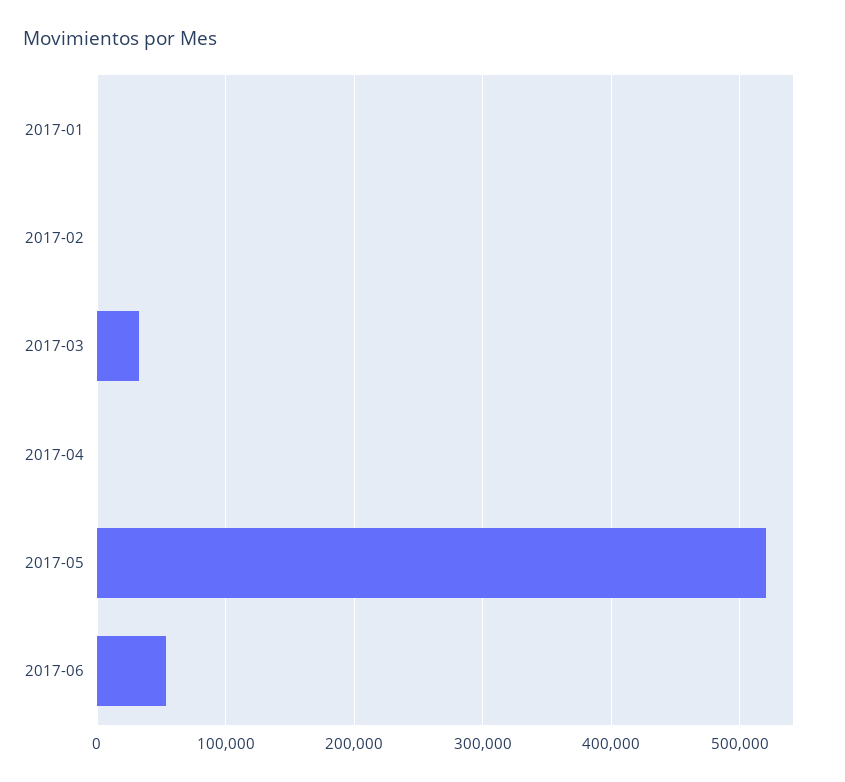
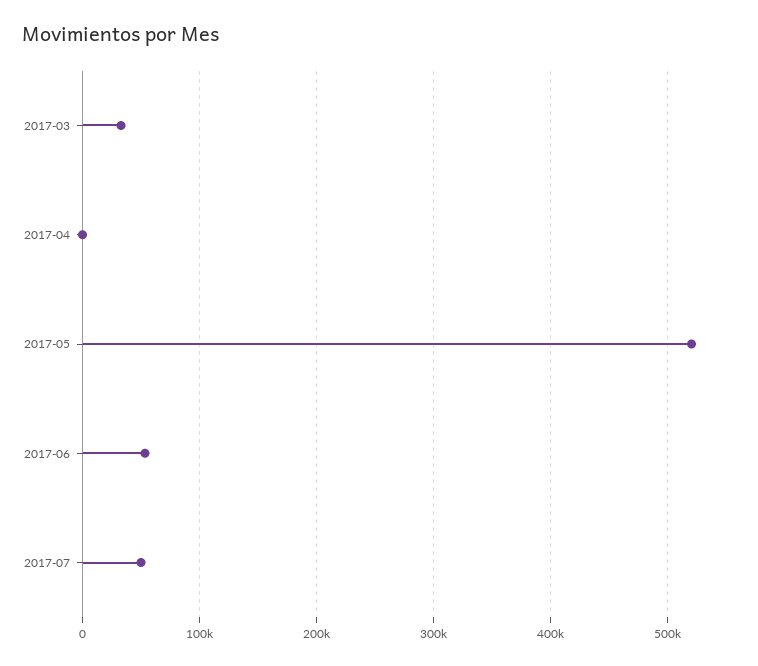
2017-01: 0 -> none
2017-02: 0 -> none
2017-07: none -> 50000

